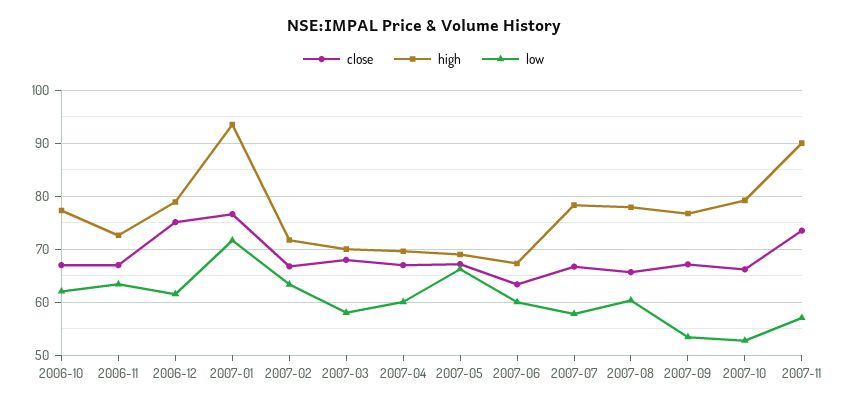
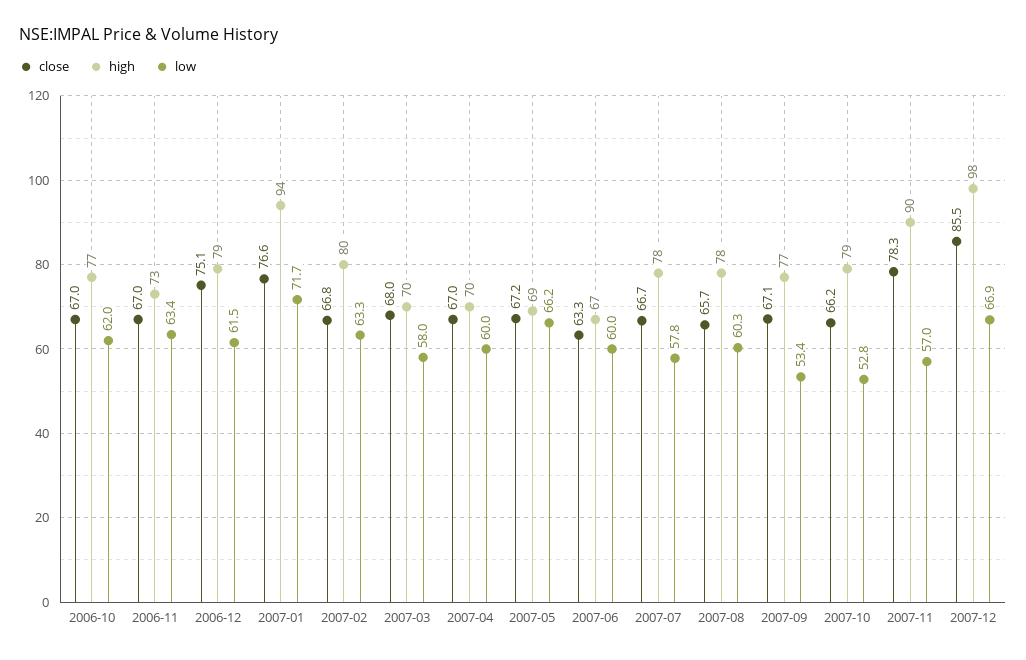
high, 2007-02: 72 -> 80
close, 2007-11: 74 -> 78.3
close, 2007-12: none -> 85.5
high, 2007-12: none -> 98
low, 2007-12: none -> 66.9

